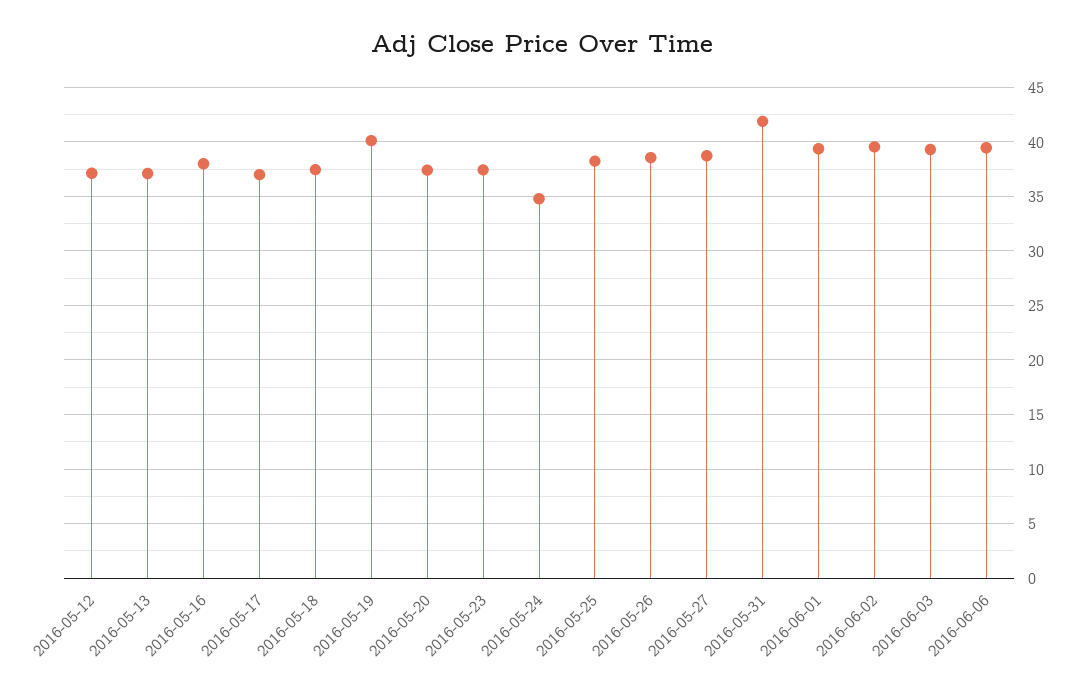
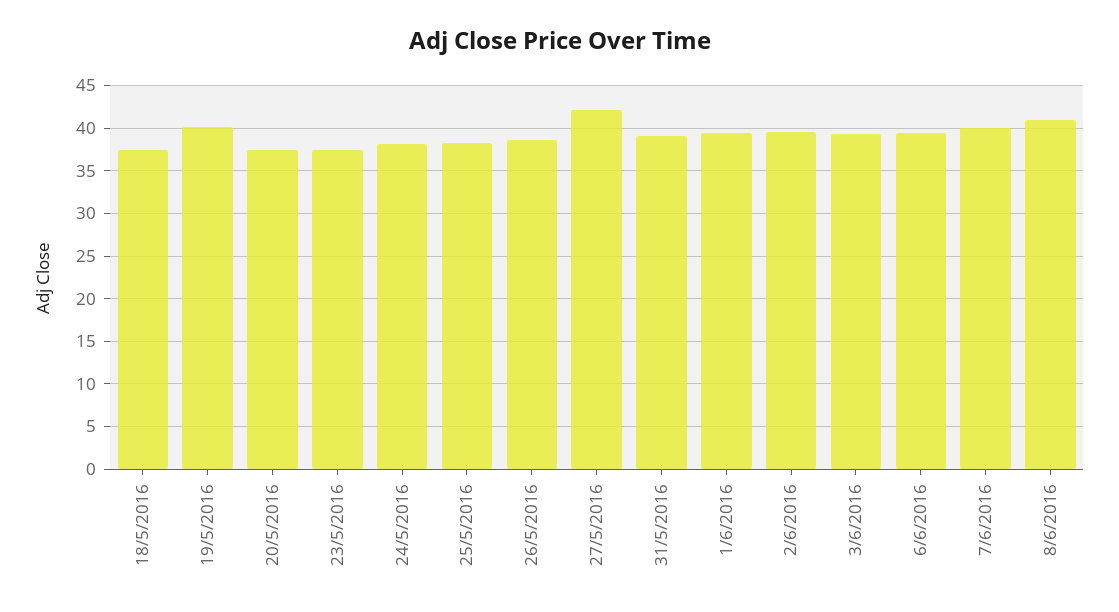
2016-05-12: 37 -> none
2016-05-13: 37 -> none
2016-05-16: 38 -> none
2016-05-17: 37 -> none
2016-05-24: 35 -> 38
2016-05-27: 39 -> 42
2016-05-31: 42 -> 39
7/6/2016: none -> 40
8/6/2016: none -> 41

